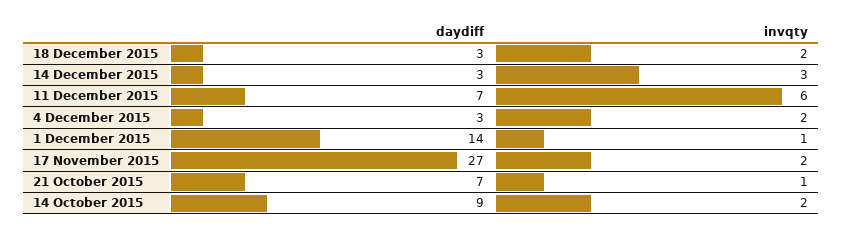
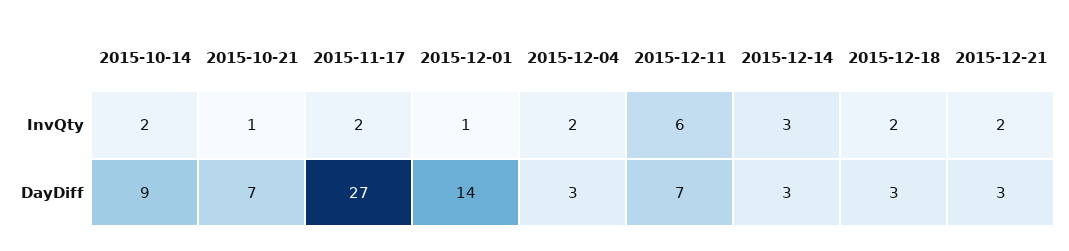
invqty, 2015-12-21: none -> 2
daydiff, 2015-12-21: none -> 3

